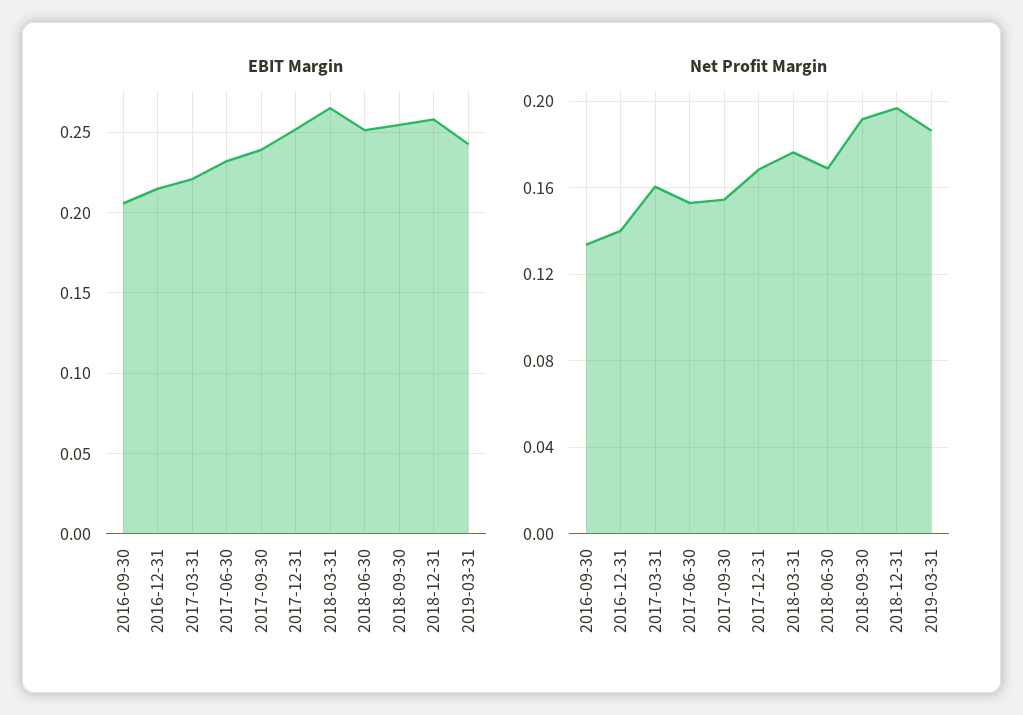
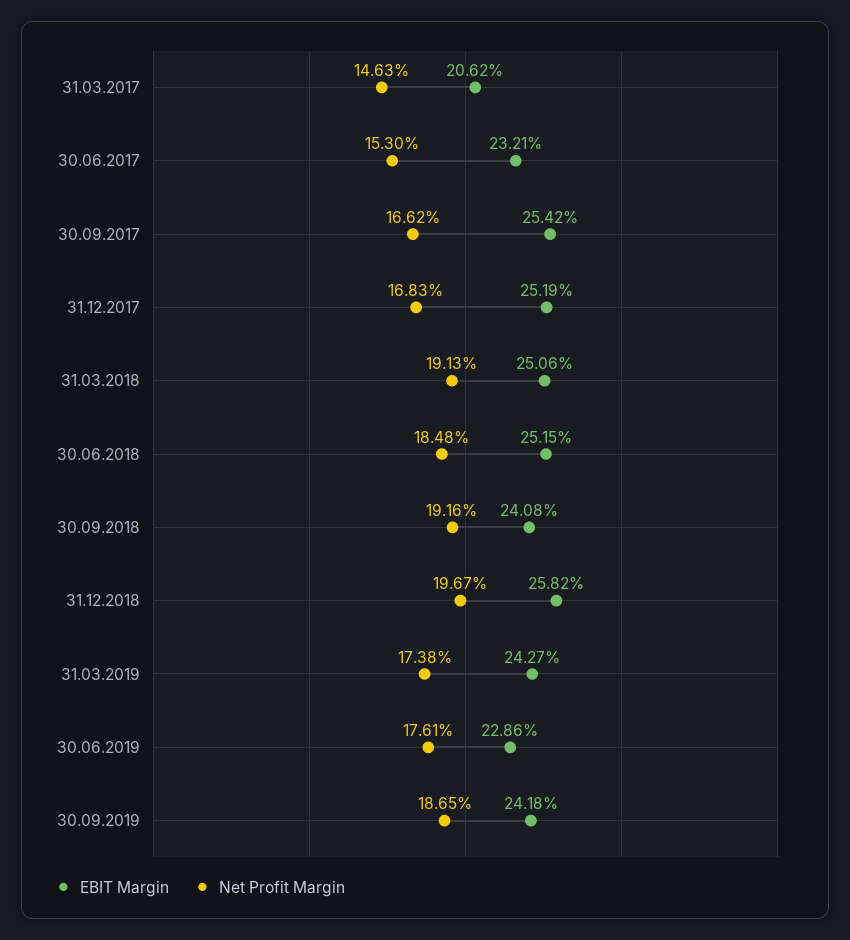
EBIT Margin, 2016-09-30: 0.205 -> none
EBIT Margin, 2016-12-31: 0.215 -> none
EBIT Margin, 2017-03-31: 0.22 -> 0.2062
EBIT Margin, 2017-09-30: 0.24 -> 0.2542
EBIT Margin, 2018-03-31: 0.265 -> 0.2506
EBIT Margin, 2018-09-30: 0.255 -> 0.2408
Net Profit Margin, 2016-09-30: 0.135 -> none
Net Profit Margin, 2016-12-31: 0.14 -> none
Net Profit Margin, 2017-03-31: 0.16 -> 0.1463
Net Profit Margin, 2017-09-30: 0.155 -> 0.1662
Net Profit Margin, 2018-03-31: 0.175 -> 0.1913
Net Profit Margin, 2018-06-30: 0.17 -> 0.1848
Net Profit Margin, 2019-03-31: 0.185 -> 0.1738
EBIT Margin, 30.06.2019: none -> 0.2286
Net Profit Margin, 30.06.2019: none -> 0.1761
EBIT Margin, 30.09.2019: none -> 0.2418
Net Profit Margin, 30.09.2019: none -> 0.1865

